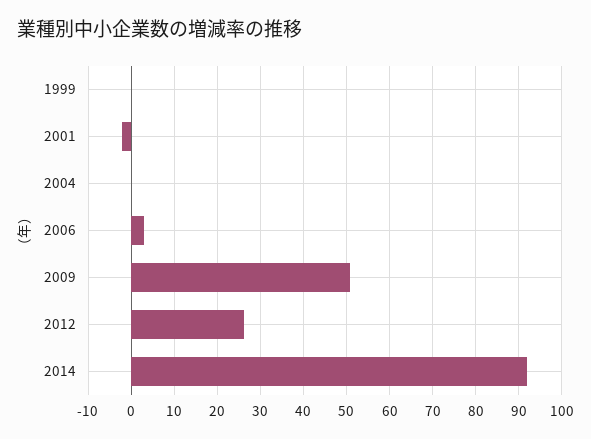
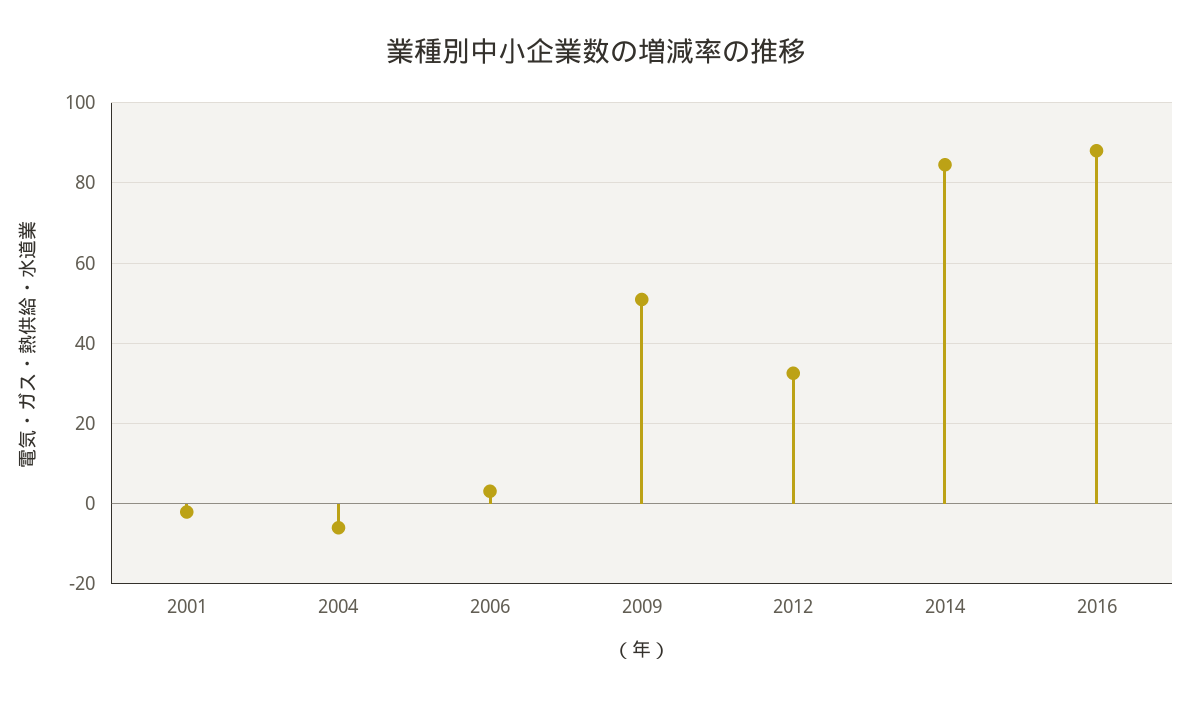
1999: 0 -> none
2004: 0 -> -6
2012: 26 -> 32
2014: 92 -> 84
2016: none -> 88

